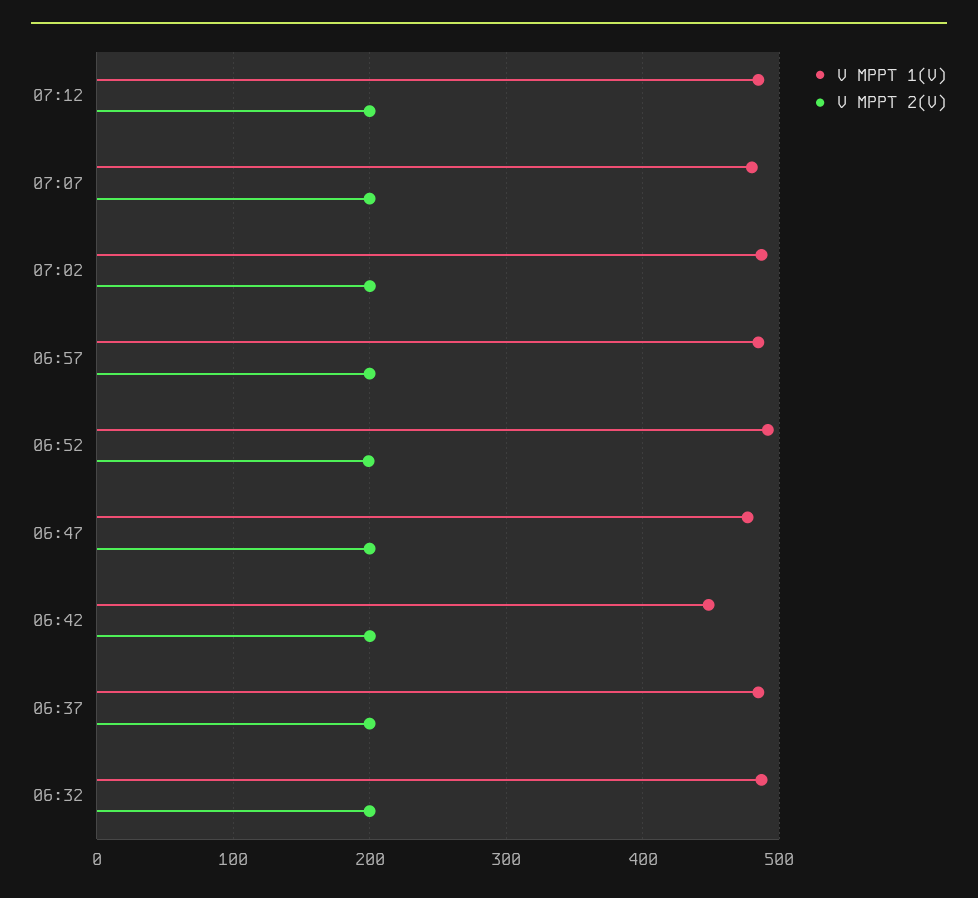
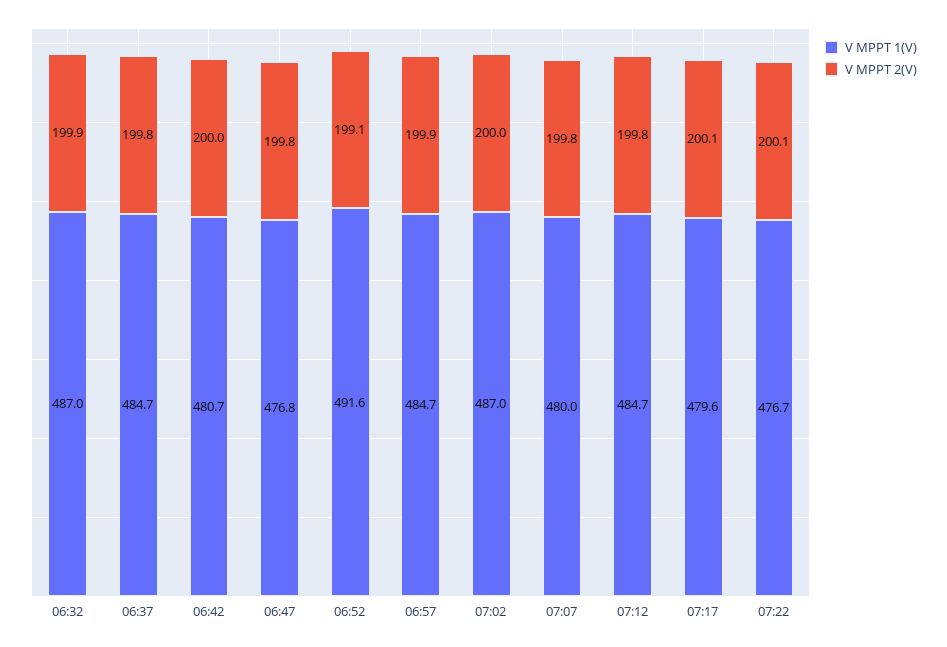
V MPPT 1(V), 06:42: 450 -> 480.7
V MPPT 1(V), 07:17: none -> 479.6
V MPPT 2(V), 07:17: none -> 200.1
V MPPT 1(V), 07:22: none -> 476.7
V MPPT 2(V), 07:22: none -> 200.1

